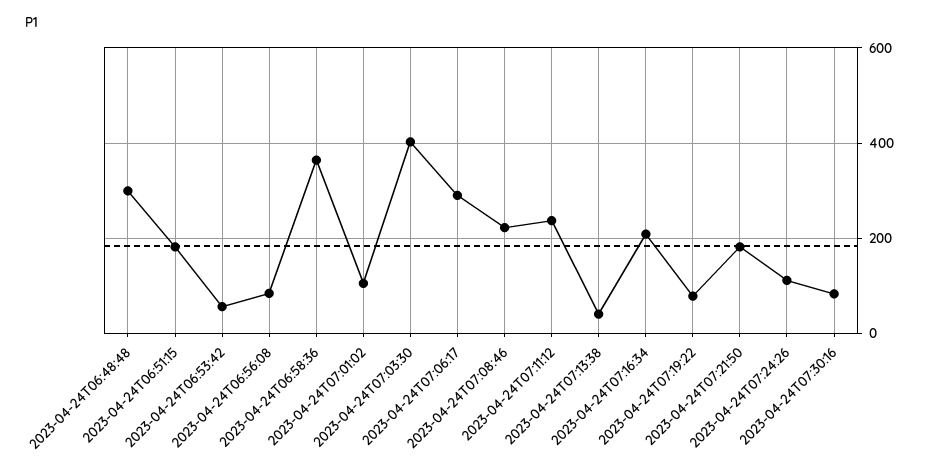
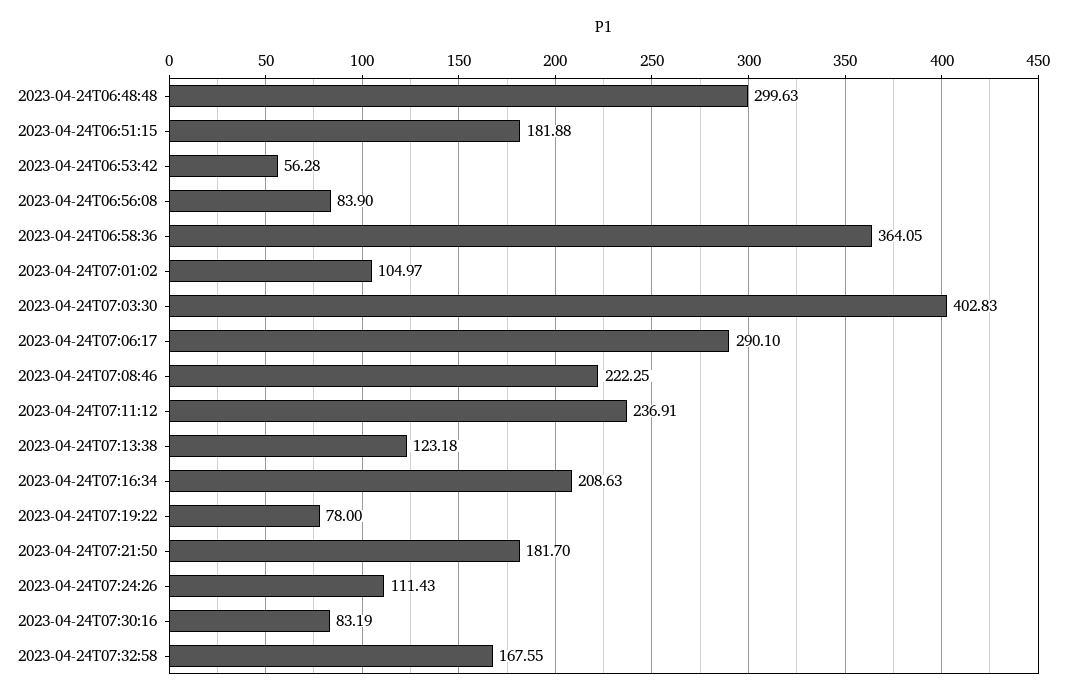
2023-04-24T07:13:38: 40 -> 123.18
2023-04-24T07:32:58: none -> 167.55

